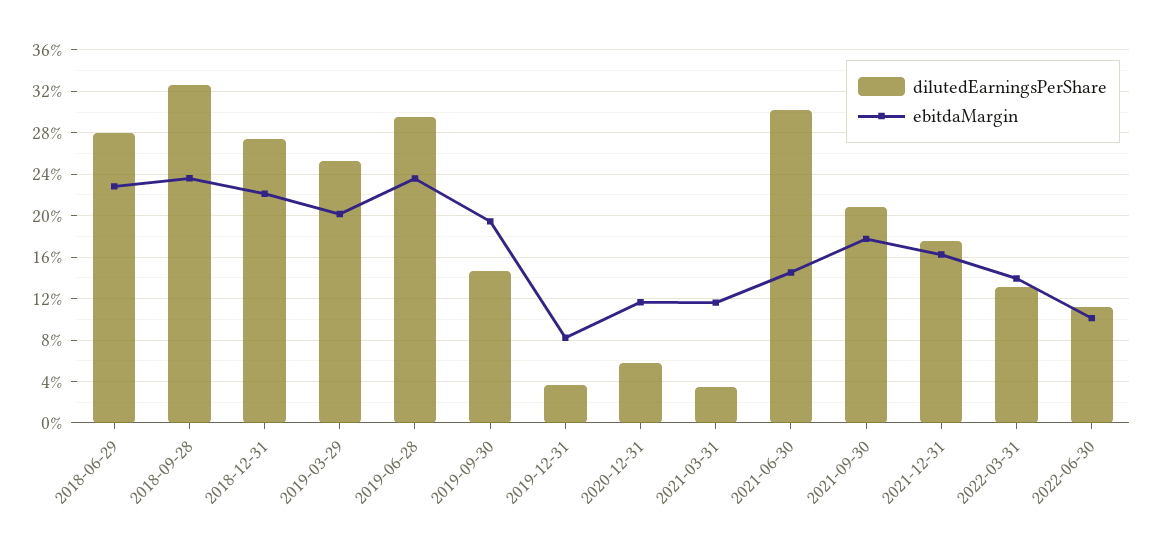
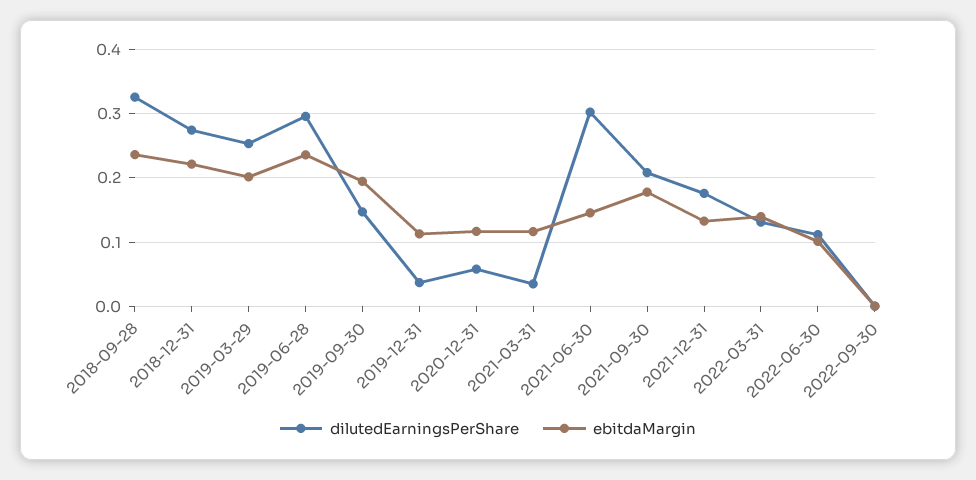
dilutedEarningsPerShare, 2018-06-29: 0.28 -> none
ebitdaMargin, 2018-06-29: 0.23 -> none
ebitdaMargin, 2019-12-31: 0.08 -> 0.11
ebitdaMargin, 2021-12-31: 0.16 -> 0.13
dilutedEarningsPerShare, 2022-09-30: none -> 0
ebitdaMargin, 2022-09-30: none -> 0

